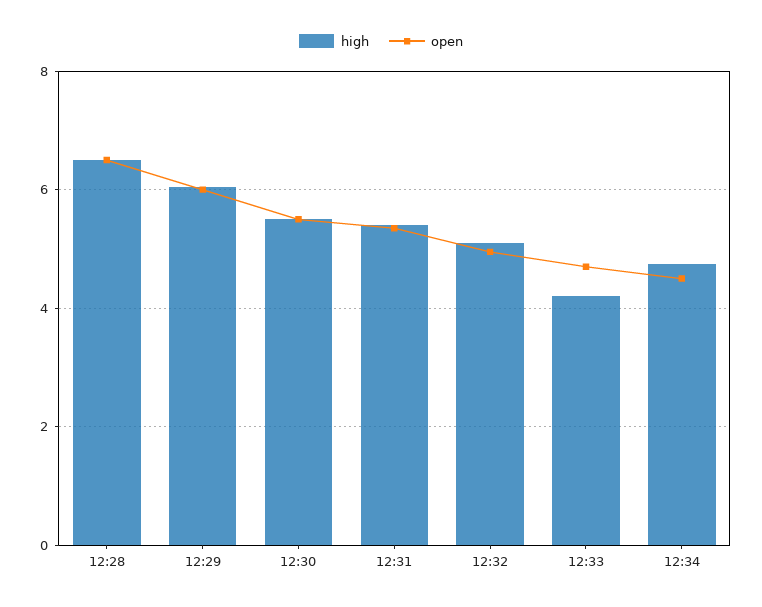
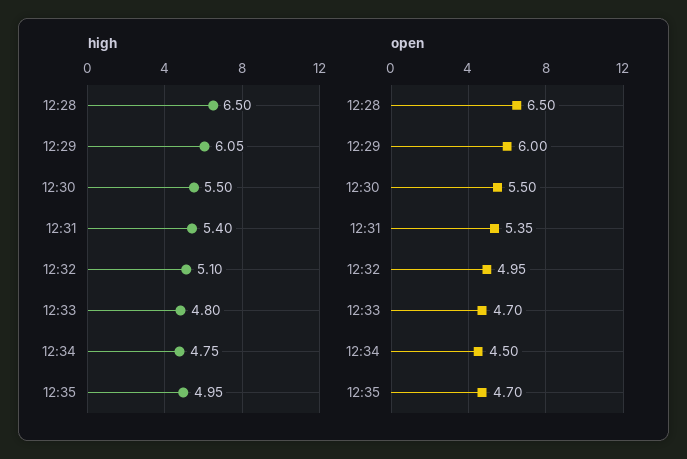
high, 12:33: 4.2 -> 4.8
high, 12:35: none -> 4.95
open, 12:35: none -> 4.7

